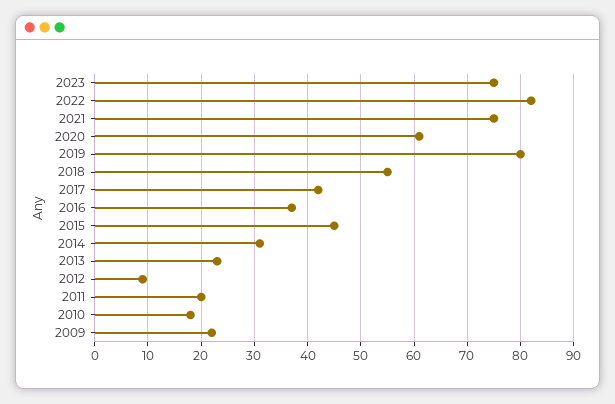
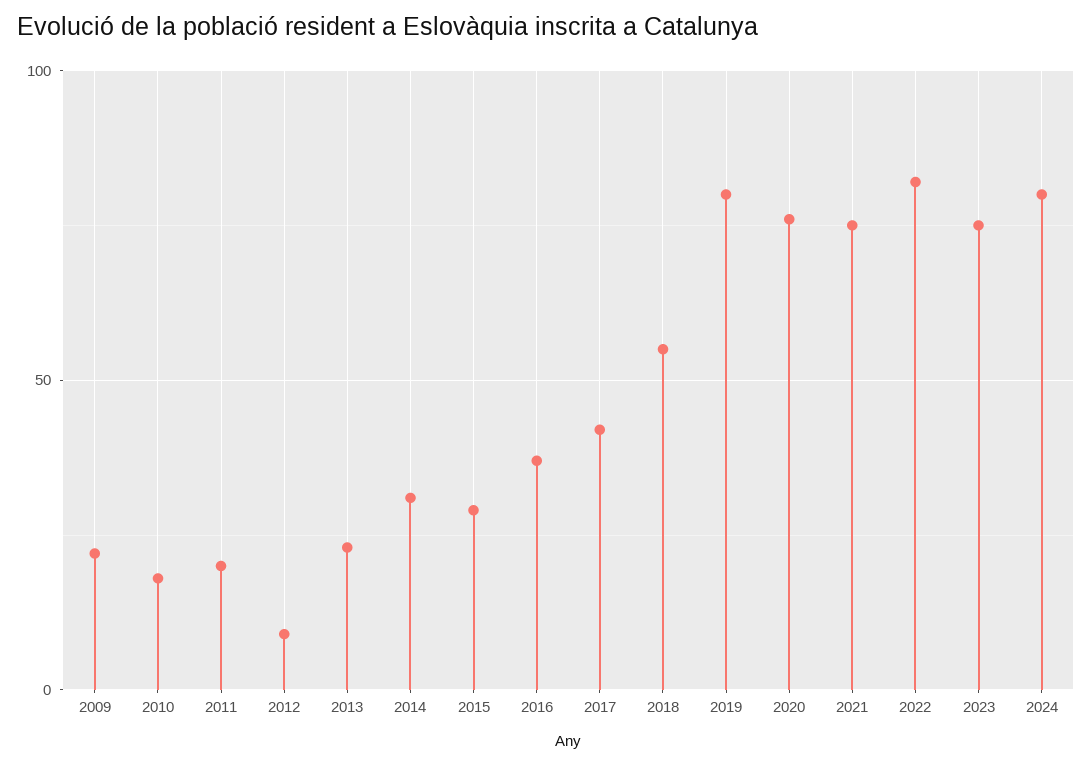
2020: 60 -> 75
2015: 45 -> 30
2024: none -> 80

